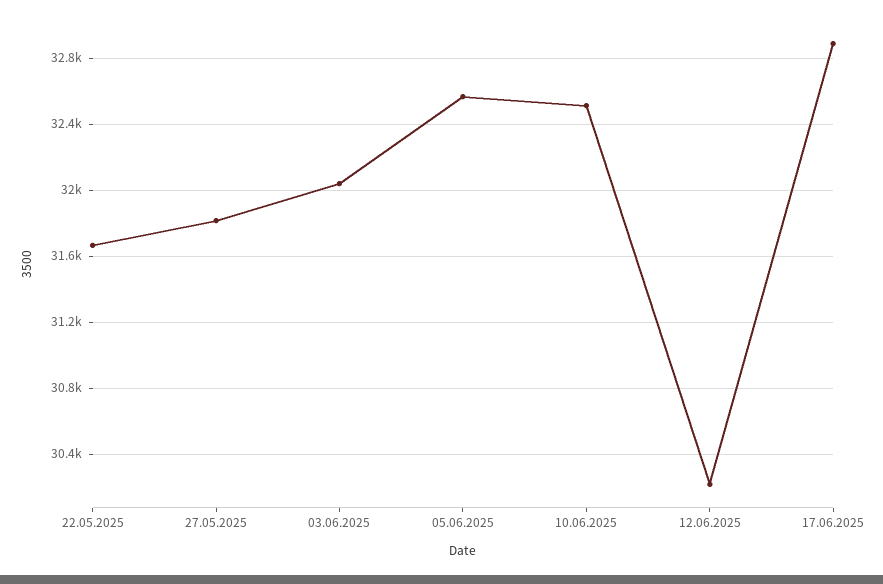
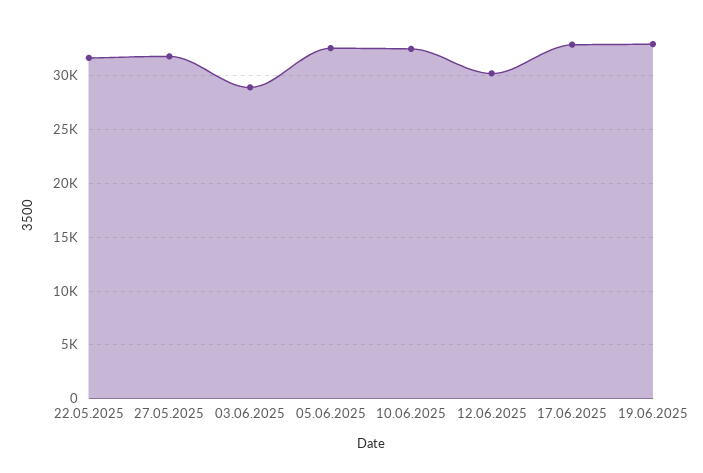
03.06.2025: 32050 -> 29000
19.06.2025: none -> 33000

